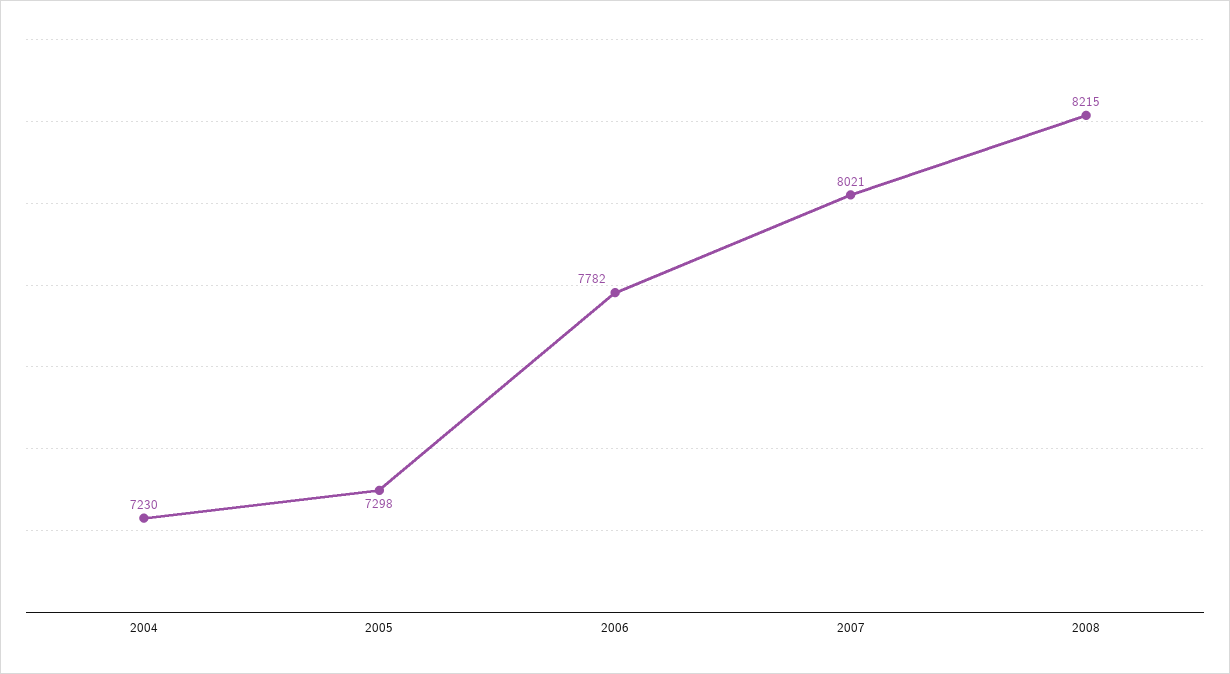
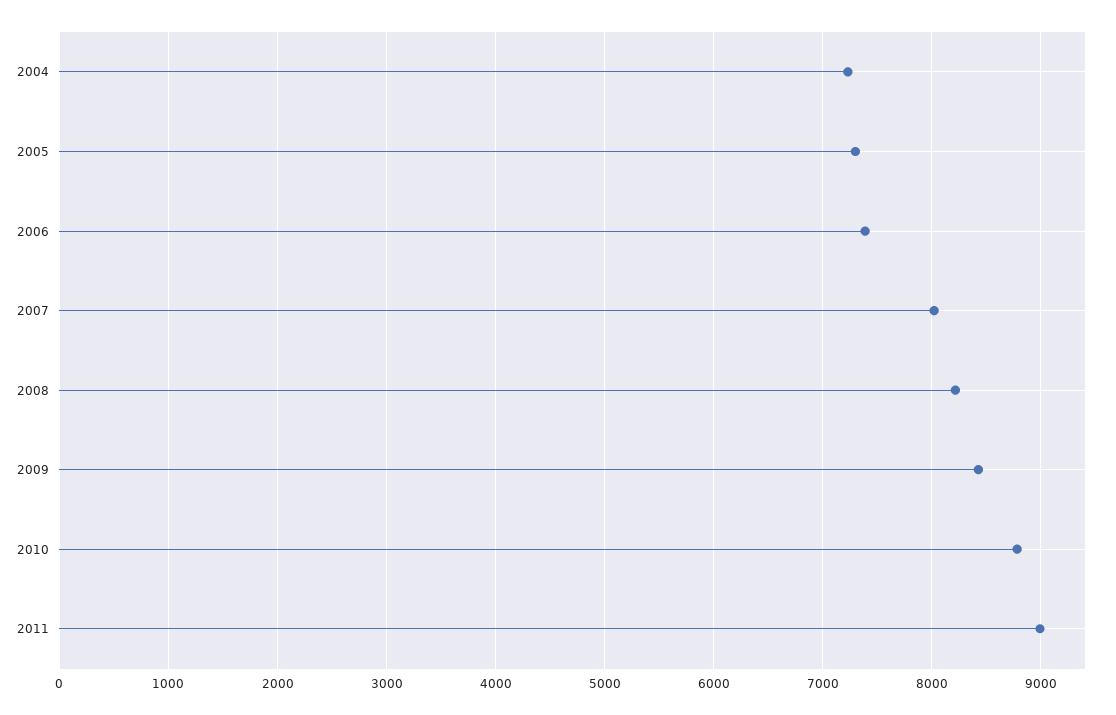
2006: 7782 -> 7400
2009: none -> 8400
2010: none -> 8800
2011: none -> 9000

